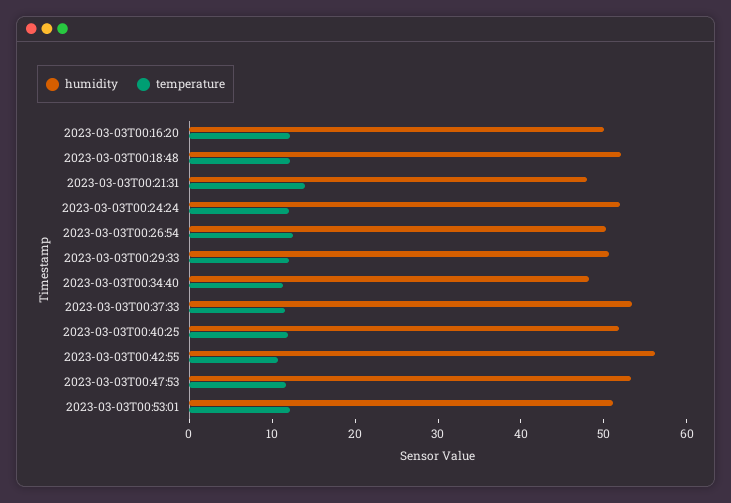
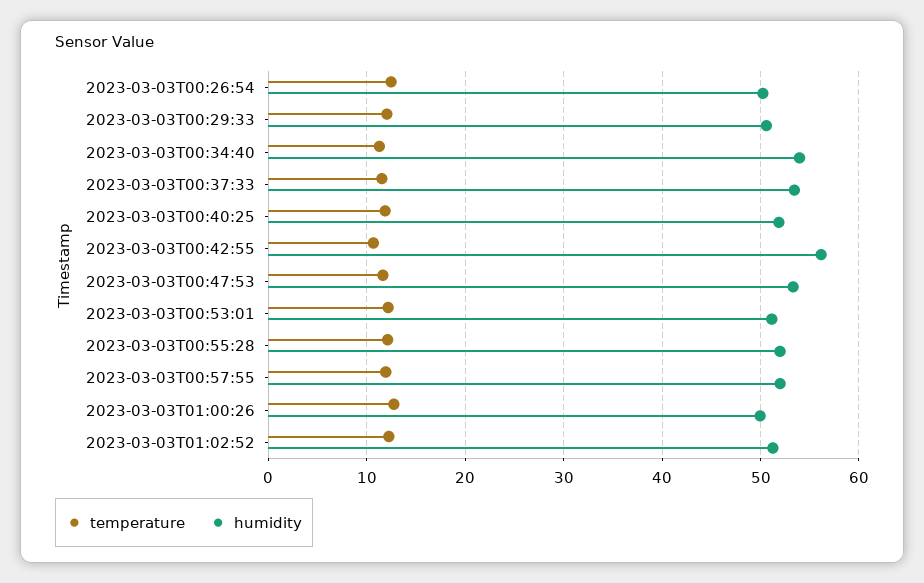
humidity, 2023-03-03T00:16:20: 50 -> none
temperature, 2023-03-03T00:16:20: 12 -> none
humidity, 2023-03-03T00:18:48: 52 -> none
temperature, 2023-03-03T00:18:48: 12 -> none
humidity, 2023-03-03T00:21:31: 48 -> none
temperature, 2023-03-03T00:21:31: 14 -> none
humidity, 2023-03-03T00:24:24: 52 -> none
temperature, 2023-03-03T00:24:24: 12 -> none
humidity, 2023-03-03T00:34:40: 48 -> 54
temperature, 2023-03-03T00:55:28: none -> 12
humidity, 2023-03-03T00:55:28: none -> 52
temperature, 2023-03-03T00:57:55: none -> 12
humidity, 2023-03-03T00:57:55: none -> 52
temperature, 2023-03-03T01:00:26: none -> 13
humidity, 2023-03-03T01:00:26: none -> 50
temperature, 2023-03-03T01:02:52: none -> 12
humidity, 2023-03-03T01:02:52: none -> 51

